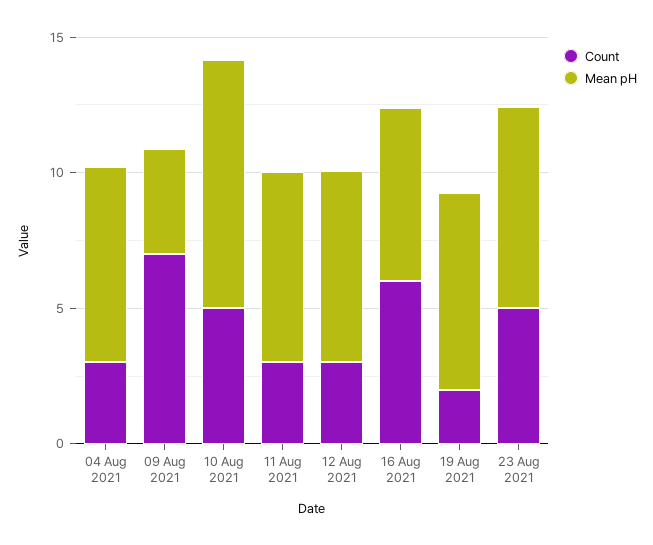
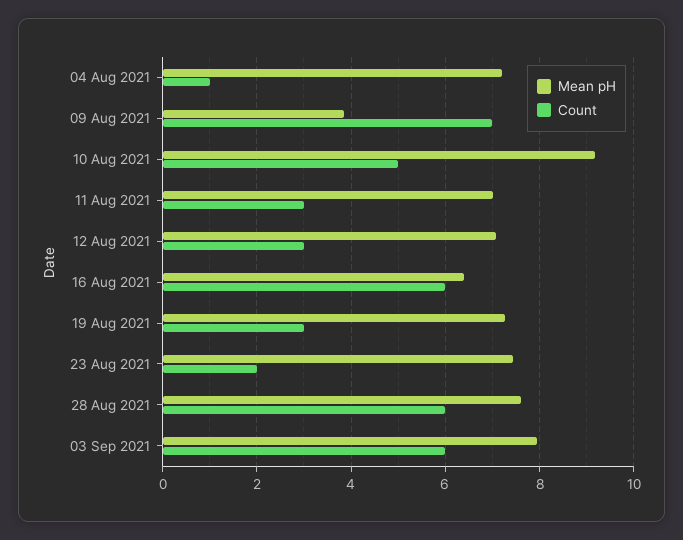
Count, 04 Aug 2021: 3 -> 1
Count, 19 Aug 2021: 2 -> 3
Count, 23 Aug 2021: 5 -> 2
Mean pH, 28 Aug 2021: none -> 7.6
Count, 28 Aug 2021: none -> 6
Mean pH, 03 Sep 2021: none -> 8
Count, 03 Sep 2021: none -> 6

